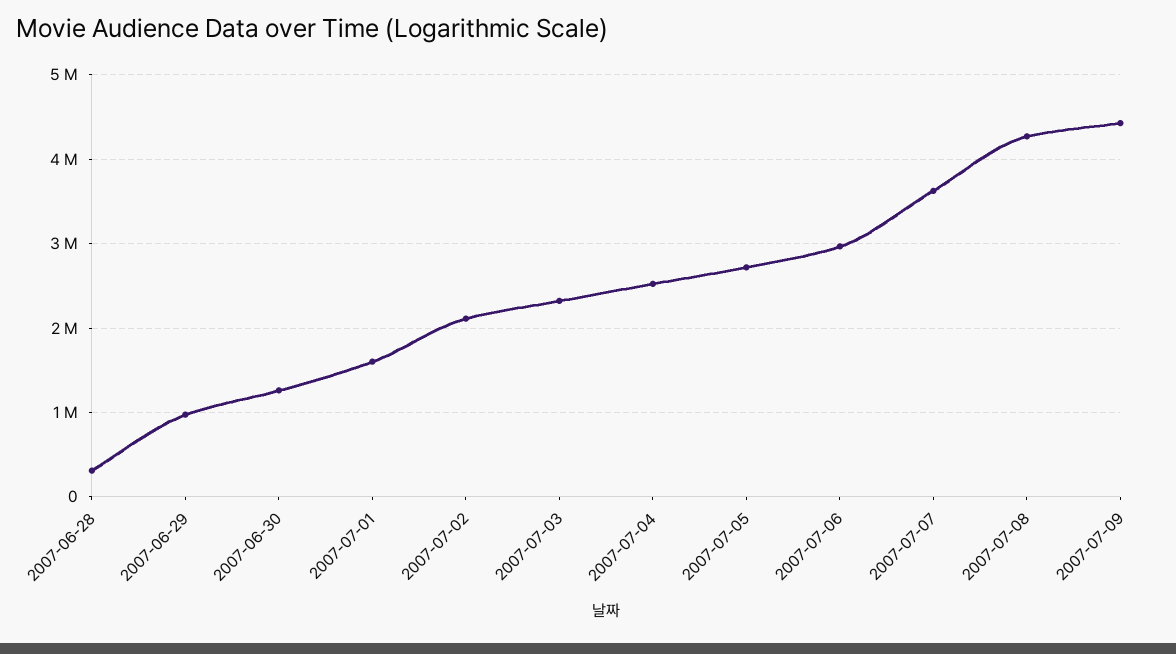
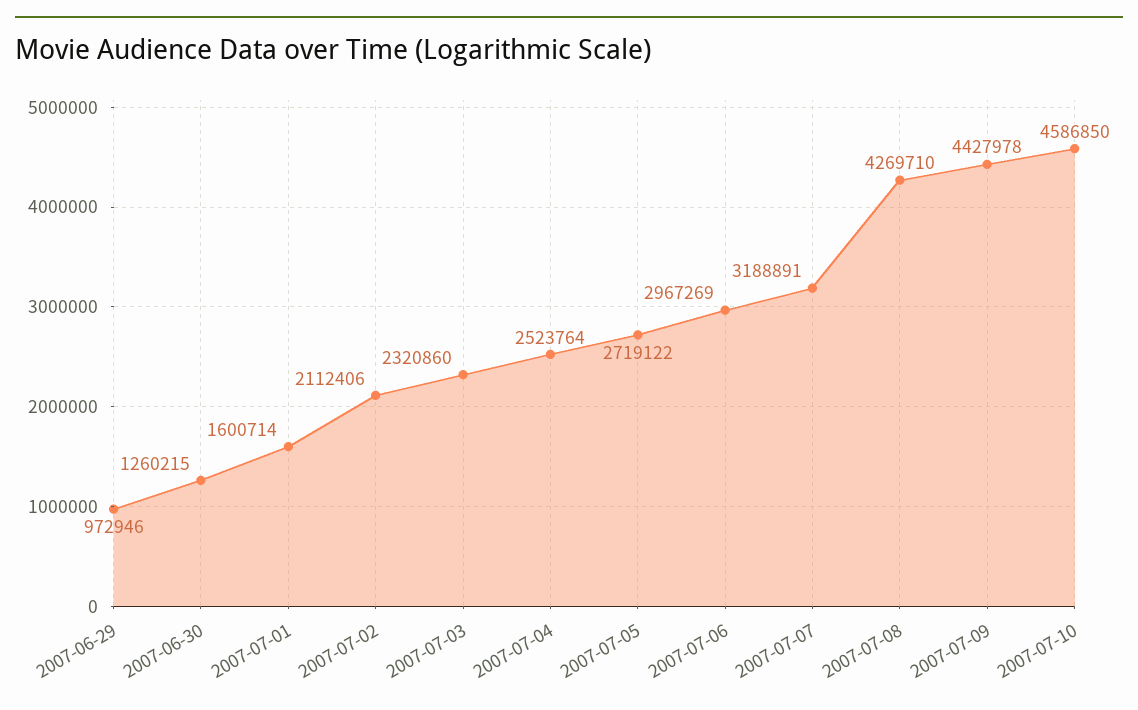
2007-06-28: 300000 -> none
2007-07-07: 3600000 -> 3188891
2007-07-10: none -> 4586850

